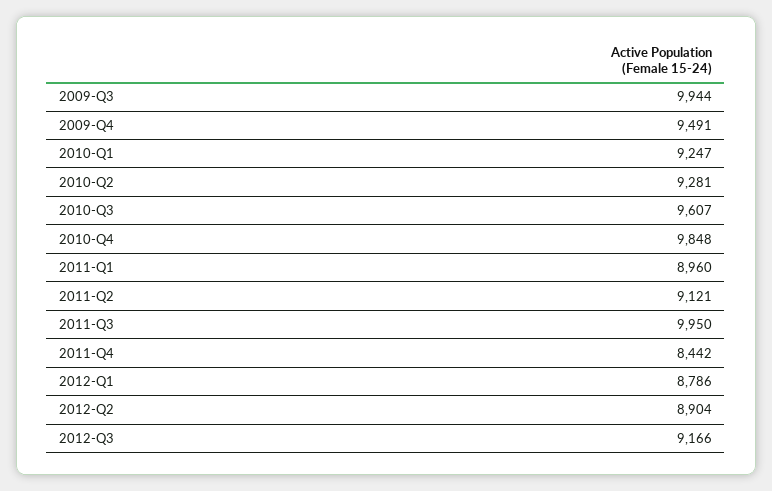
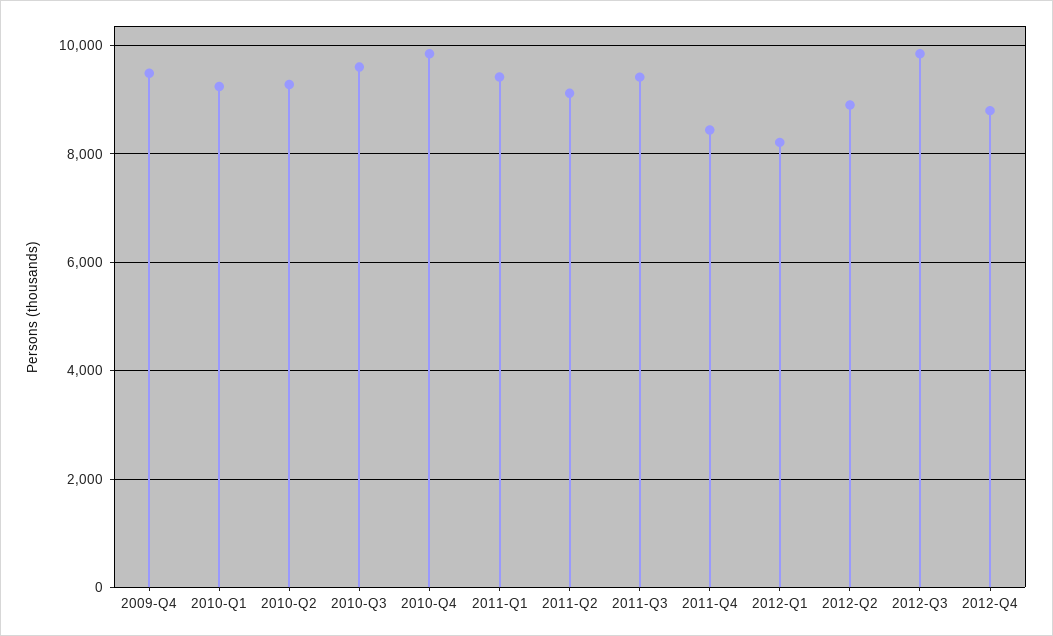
2009-Q3: 9944 -> none
2011-Q1: 8960 -> 9400
2011-Q3: 9950 -> 9400
2012-Q1: 8786 -> 8200
2012-Q3: 9166 -> 9800
2012-Q4: none -> 8800

